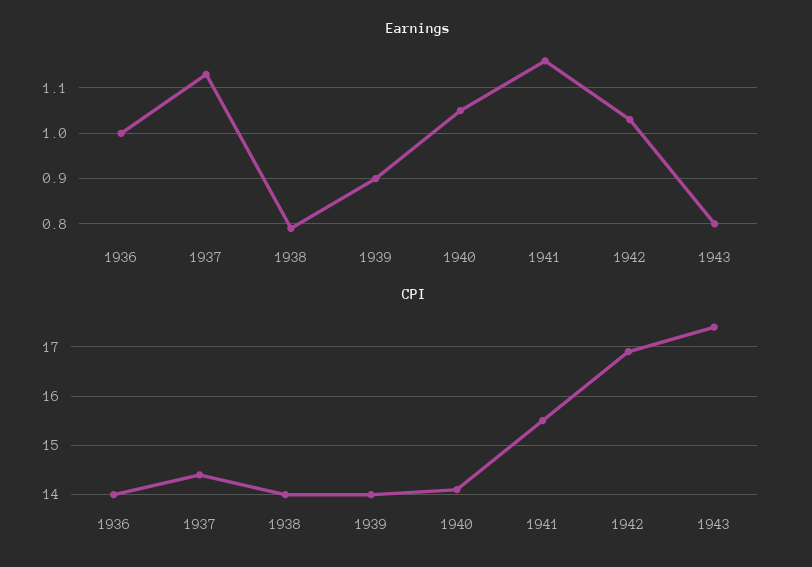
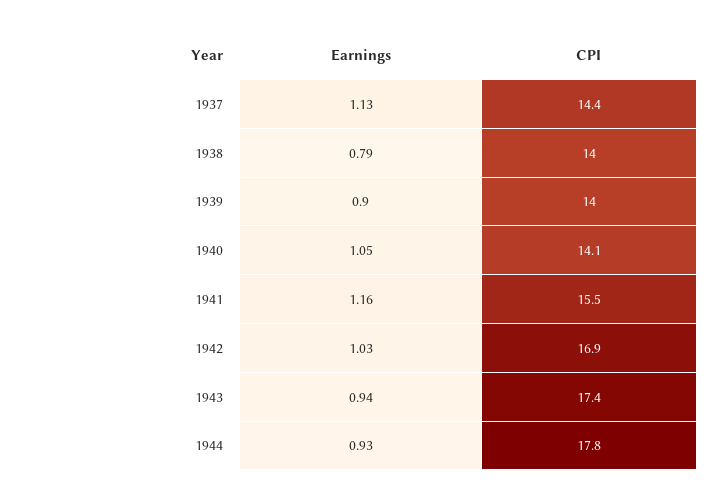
Earnings, 1936: 1 -> none
Earnings, 1943: 0.8 -> 0.94
CPI, 1936: 14 -> none
Earnings, 1944: none -> 0.93
CPI, 1944: none -> 17.8

